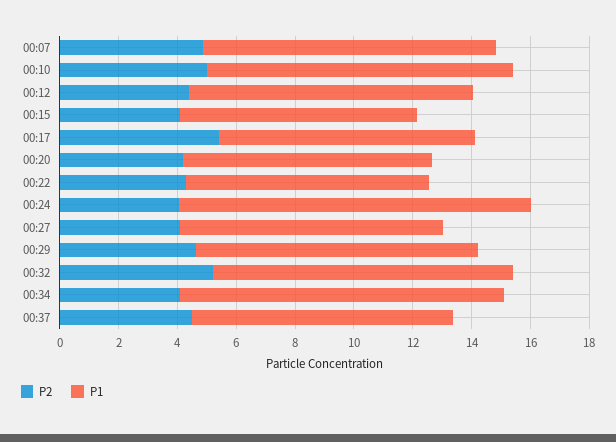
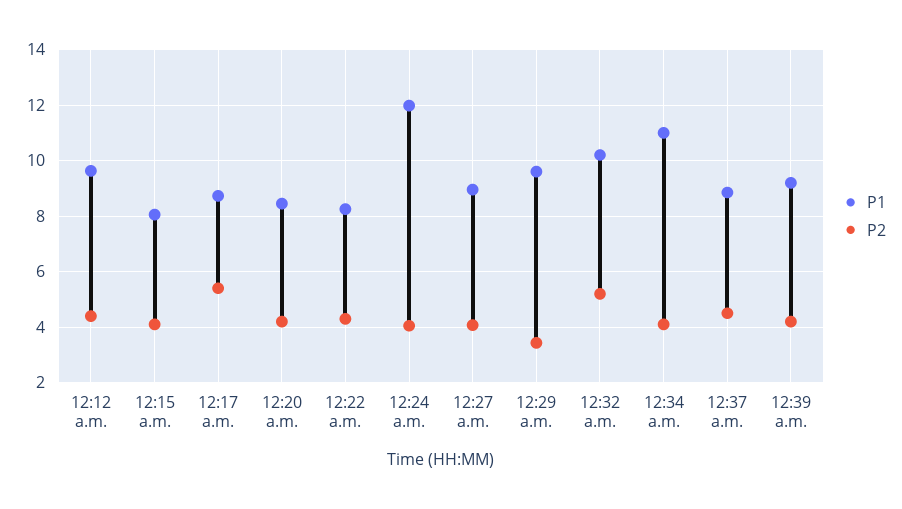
P2, 00:07: 5 -> none
P1, 00:07: 10 -> none
P2, 00:10: 5 -> none
P1, 00:10: 10.5 -> none
P2, 00:29: 4.5 -> 3.5
P1, 12:39 a.m.: none -> 9.25
P2, 12:39 a.m.: none -> 4.25

